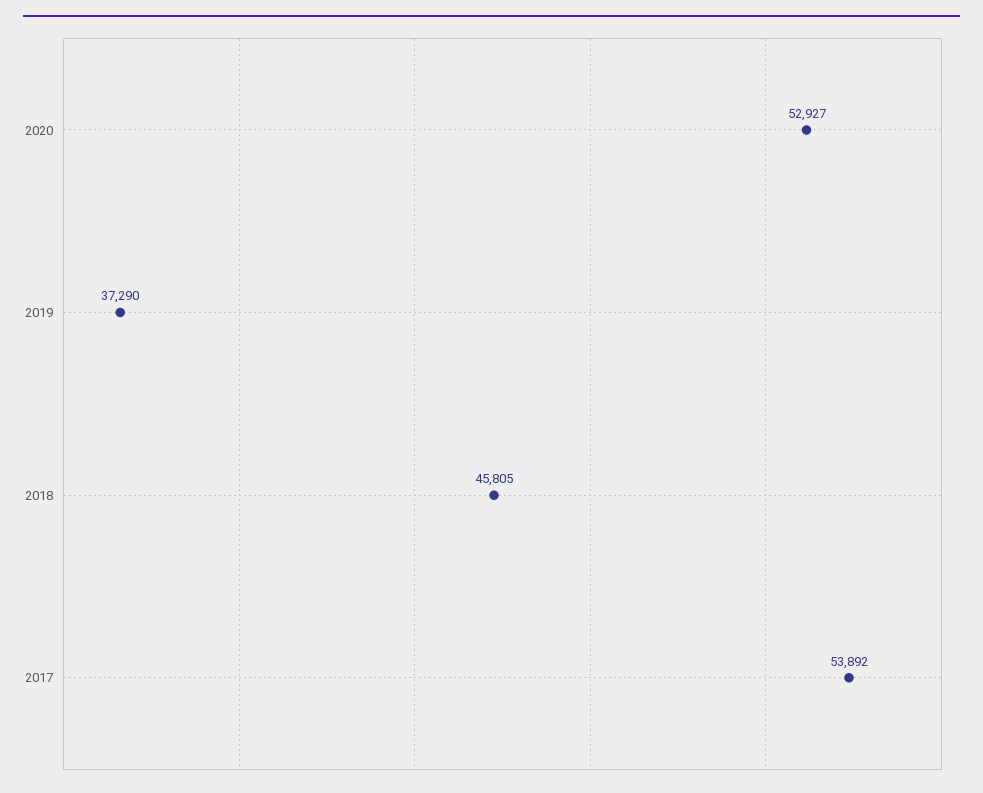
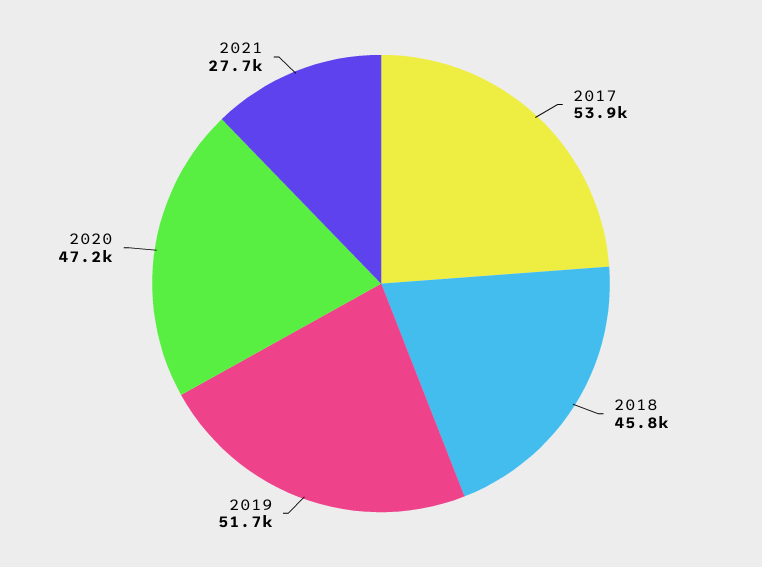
2020: 52927 -> 47200
2019: 37290 -> 51700
2021: none -> 27700

